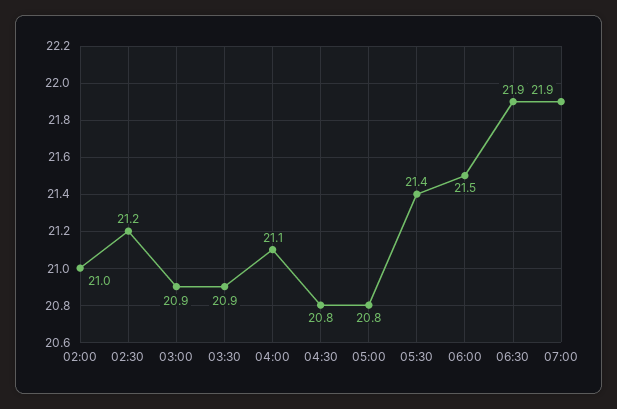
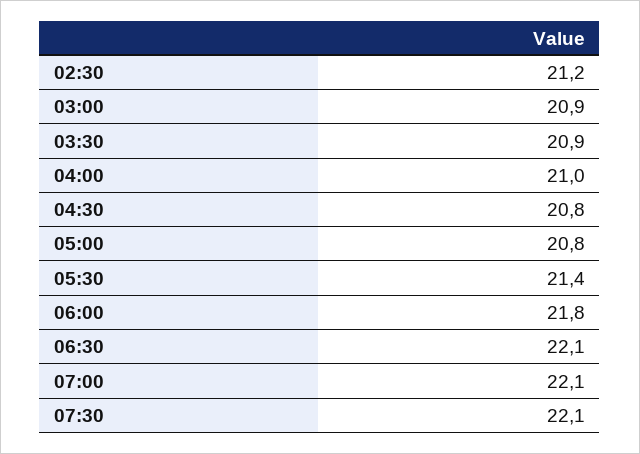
02:00: 21 -> none
04:00: 21.1 -> 21
06:00: 21.5 -> 21.8
06:30: 21.9 -> 22.1
07:00: 21.9 -> 22.1
07:30: none -> 22.1

